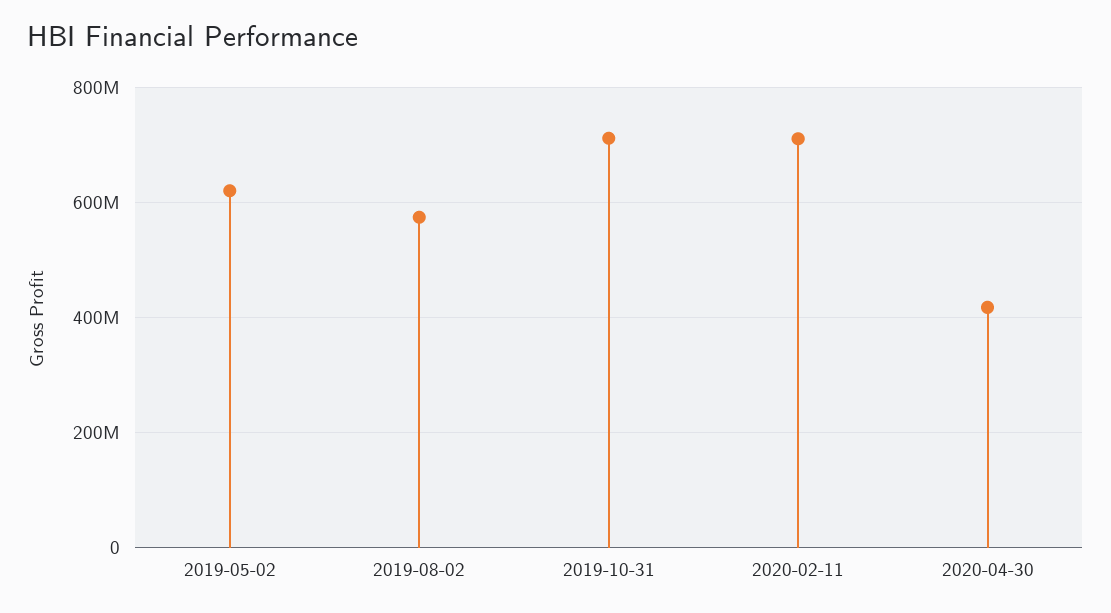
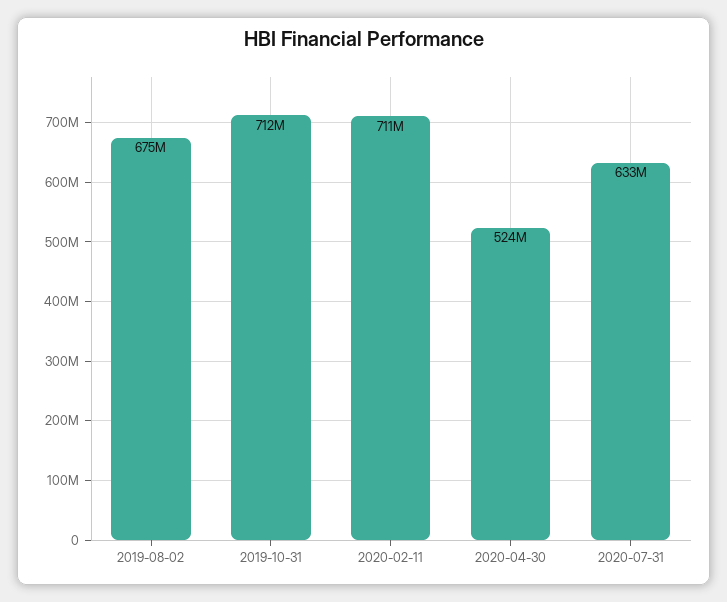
2019-05-02: 620000000 -> none
2019-08-02: 580000000 -> 675000000
2020-04-30: 420000000 -> 524000000
2020-07-31: none -> 633000000

